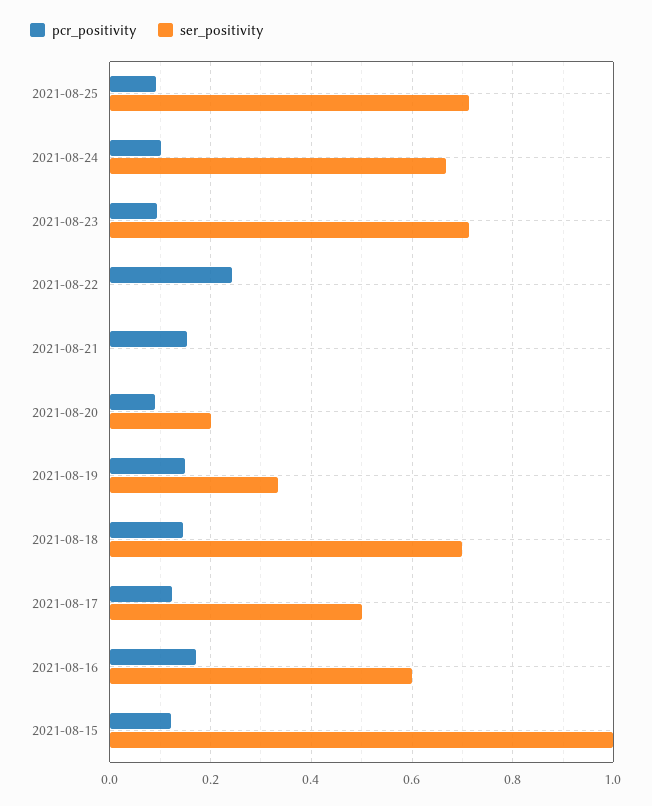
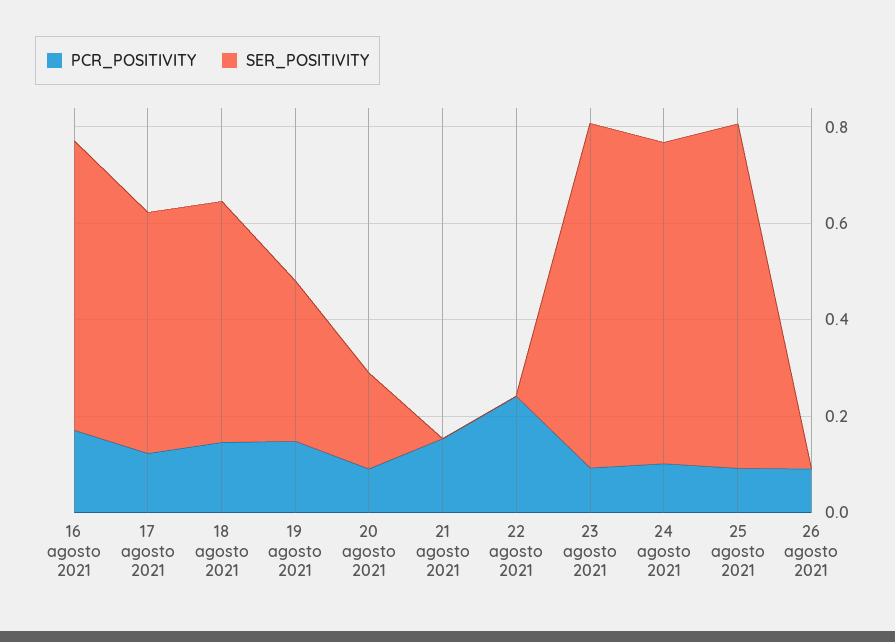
ser_positivity, 2021-08-18: 0.7 -> 0.5
pcr_positivity, 2021-08-15: 0.12 -> none
ser_positivity, 2021-08-15: 1 -> none
pcr_positivity, 26 agosto 2021: none -> 0.1
ser_positivity, 26 agosto 2021: none -> 0

